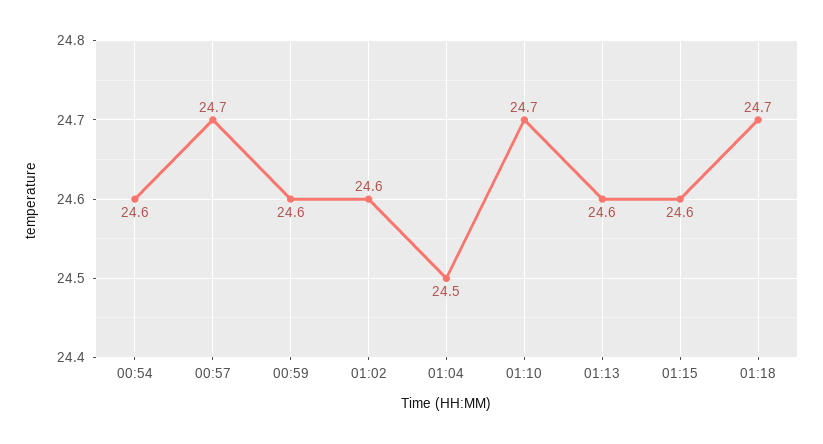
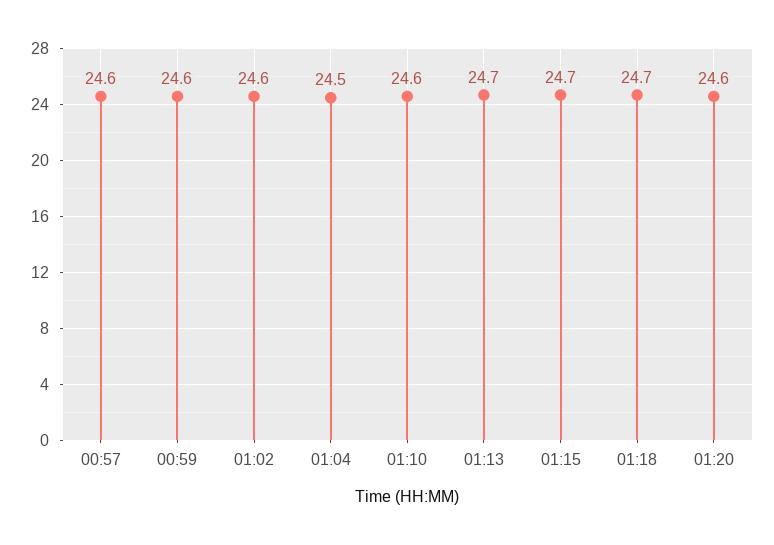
00:54: 24.6 -> none
00:57: 24.7 -> 24.6
01:10: 24.7 -> 24.6
01:13: 24.6 -> 24.7
01:15: 24.6 -> 24.7
01:20: none -> 24.6

